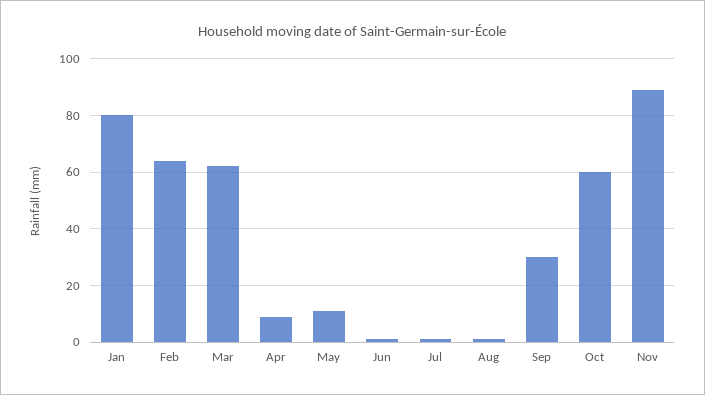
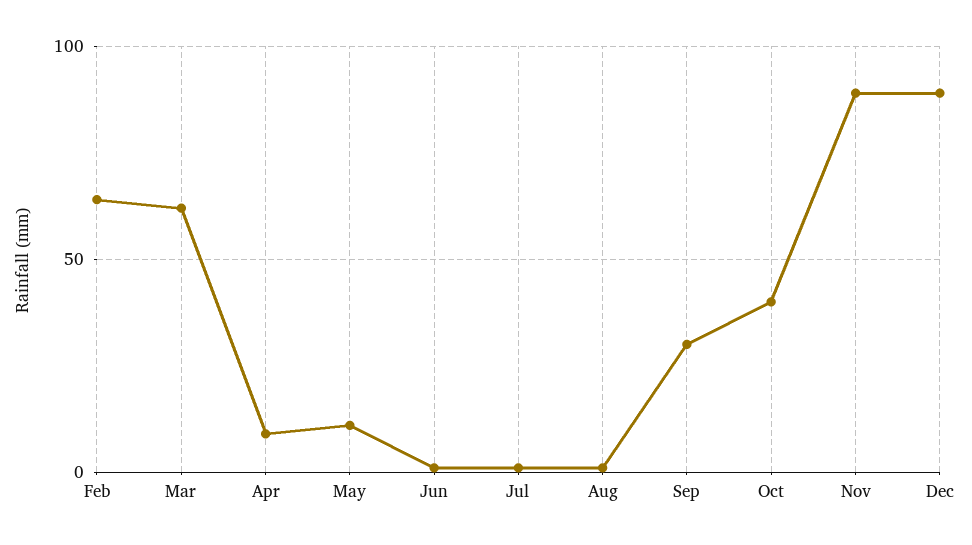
Jan: 80 -> none
Oct: 60 -> 40
Dec: none -> 90

